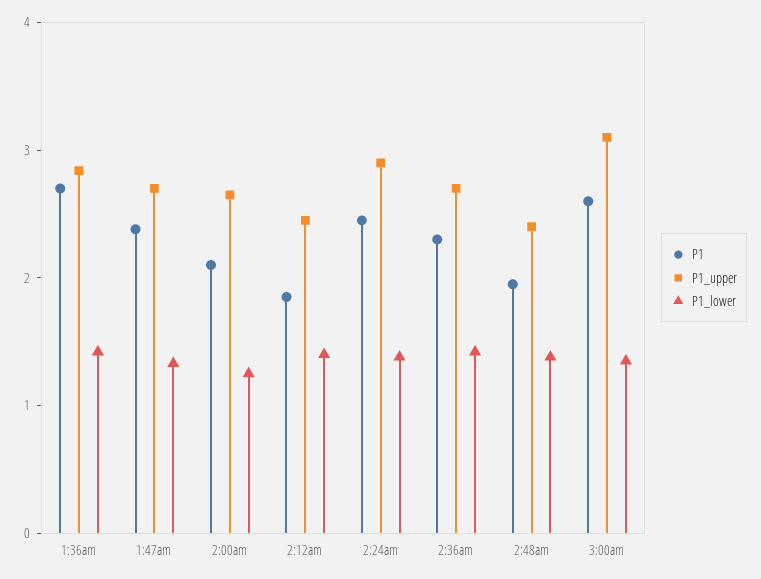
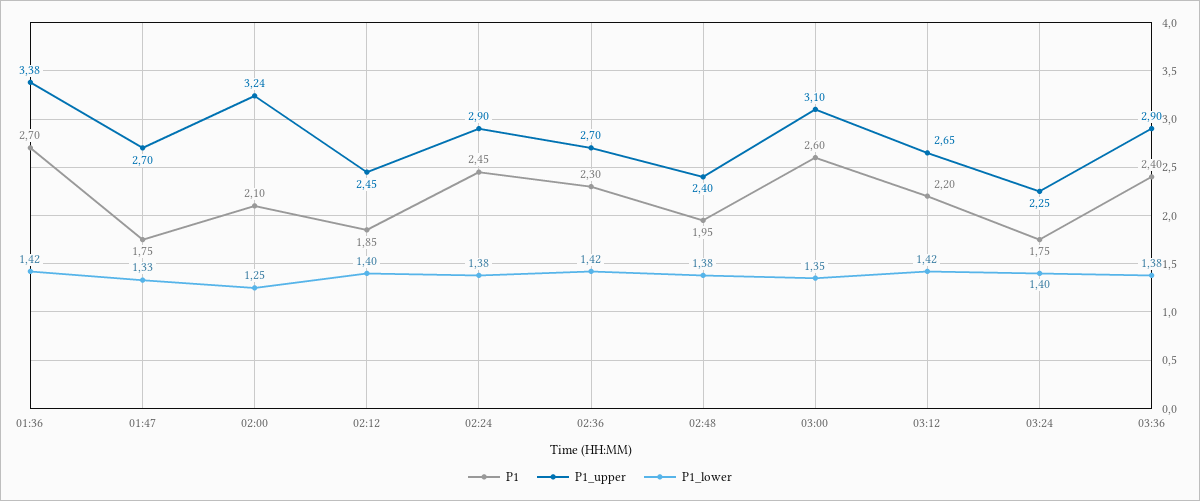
P1_upper, 1:36am: 2.8 -> 3.38
P1, 1:47am: 2.4 -> 1.75
P1_upper, 2:00am: 2.6 -> 3.24
P1, 03:12: none -> 2.2
P1_upper, 03:12: none -> 2.65
P1_lower, 03:12: none -> 1.42
P1, 03:24: none -> 1.75
P1_upper, 03:24: none -> 2.25
P1_lower, 03:24: none -> 1.4
P1, 03:36: none -> 2.4
P1_upper, 03:36: none -> 2.9
P1_lower, 03:36: none -> 1.38

